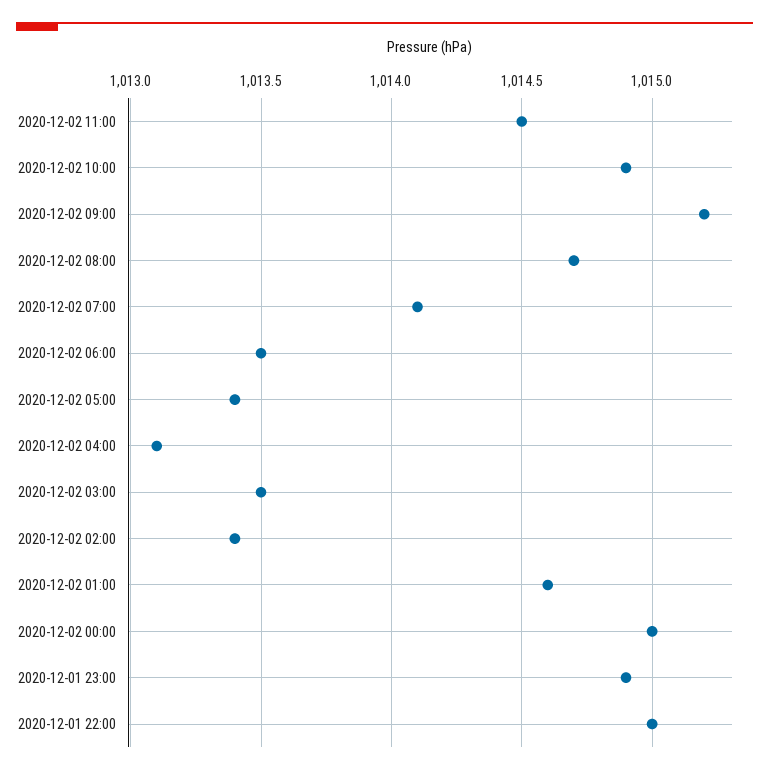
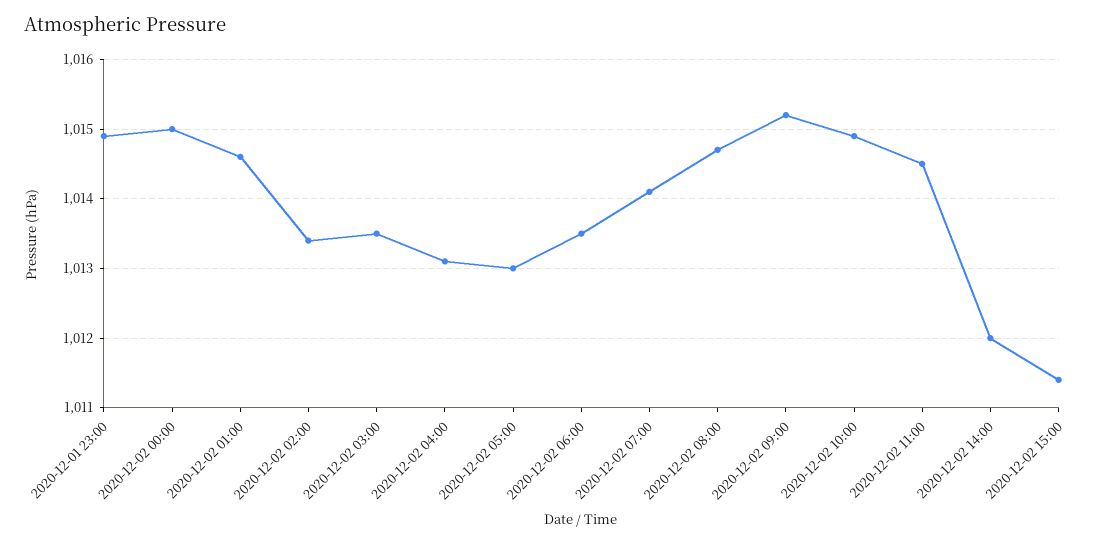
2020-12-02 05:00: 1013.4 -> 1013
2020-12-01 22:00: 1015 -> none
2020-12-02 14:00: none -> 1012
2020-12-02 15:00: none -> 1011.4

